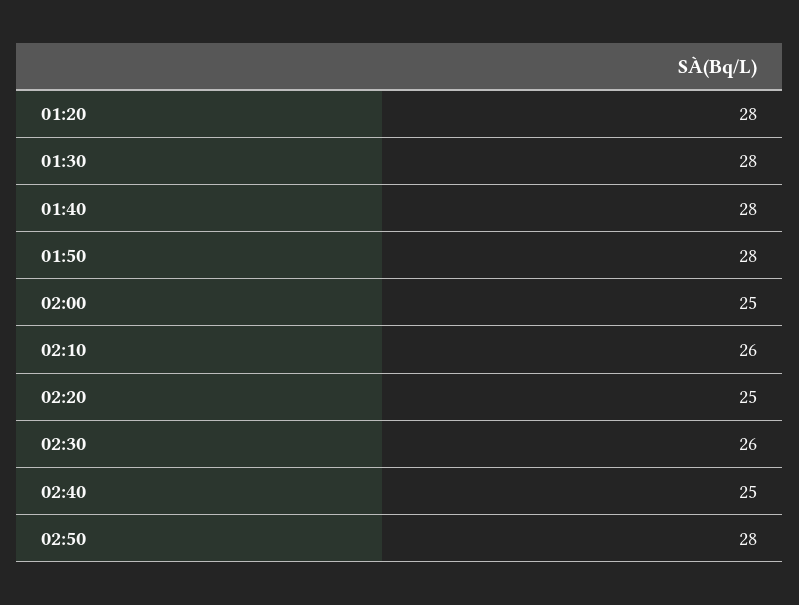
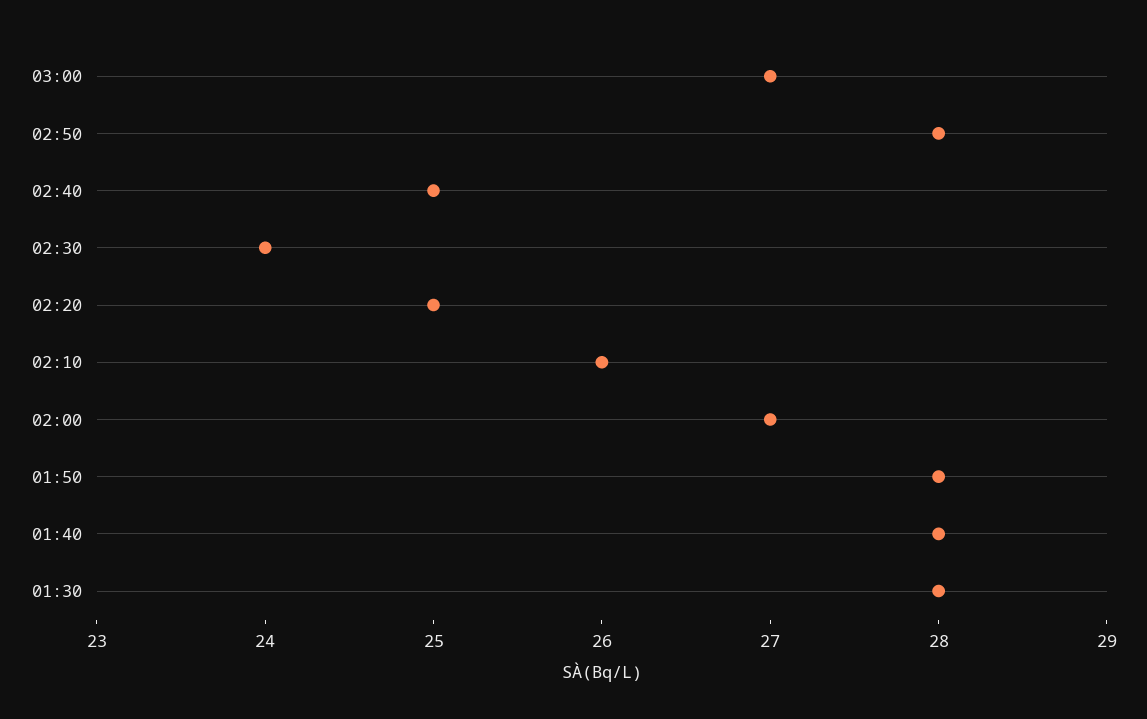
01:20: 28 -> none
02:00: 25 -> 27
02:30: 26 -> 24
03:00: none -> 27

